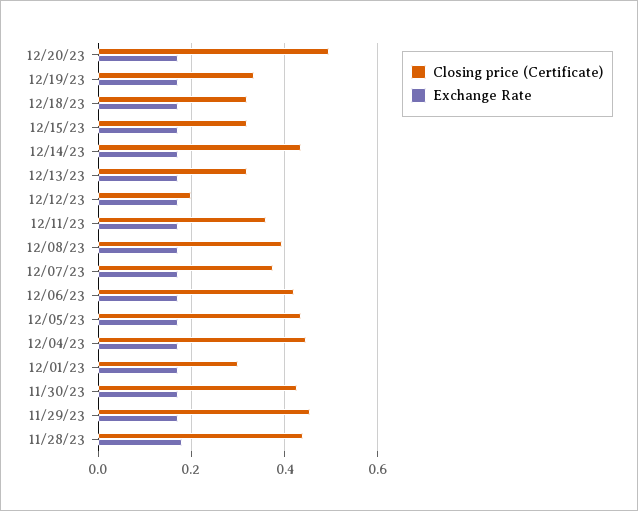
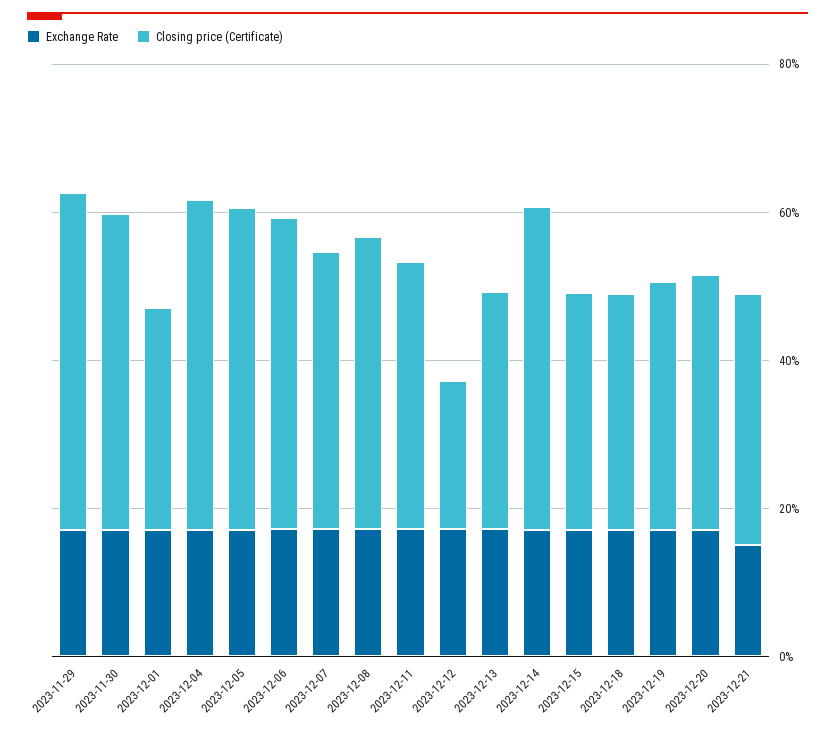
Closing price (Certificate), 12/20/23: 0.5 -> 0.35
Closing price (Certificate), 11/28/23: 0.44 -> none
Exchange Rate, 11/28/23: 0.18 -> none
Exchange Rate, 2023-12-21: none -> 0.15
Closing price (Certificate), 2023-12-21: none -> 0.35

